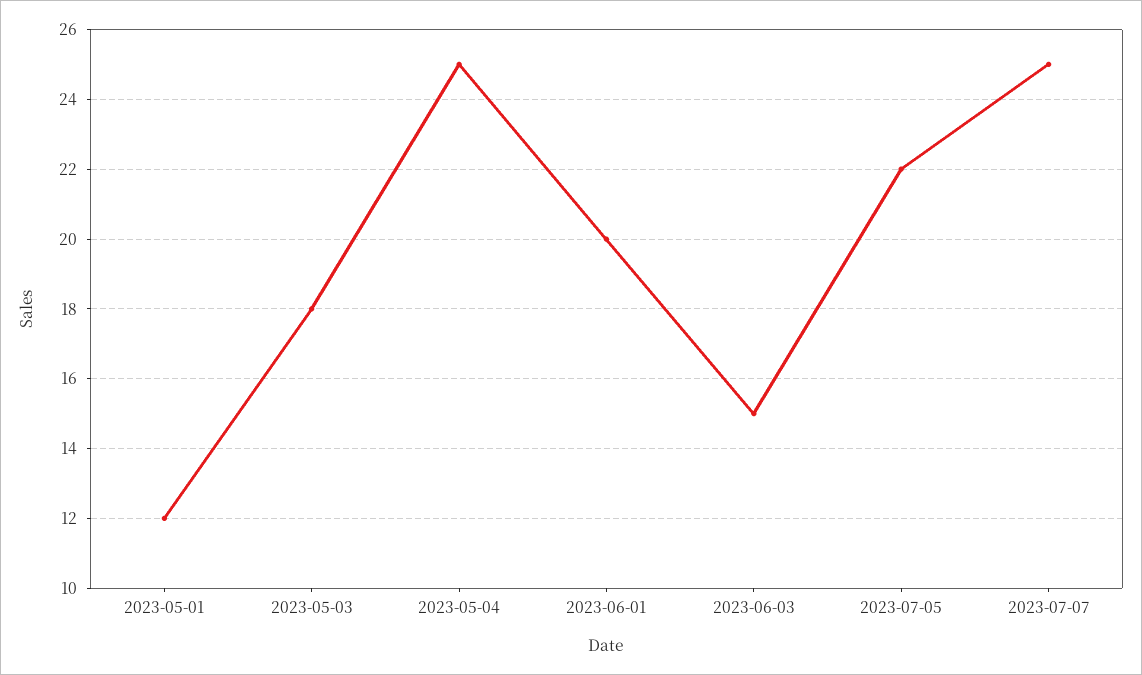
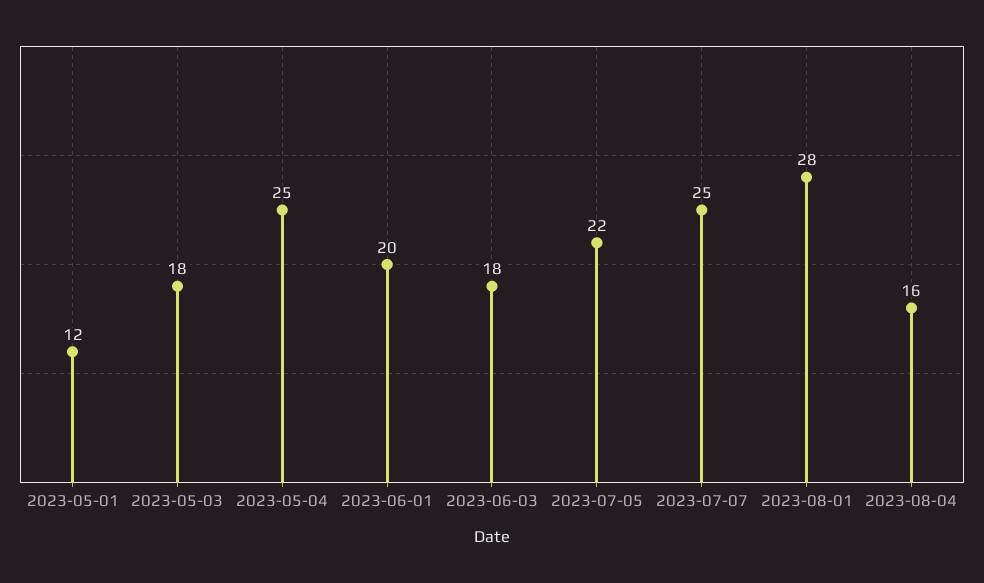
2023-06-03: 15 -> 18
2023-08-01: none -> 28
2023-08-04: none -> 16

